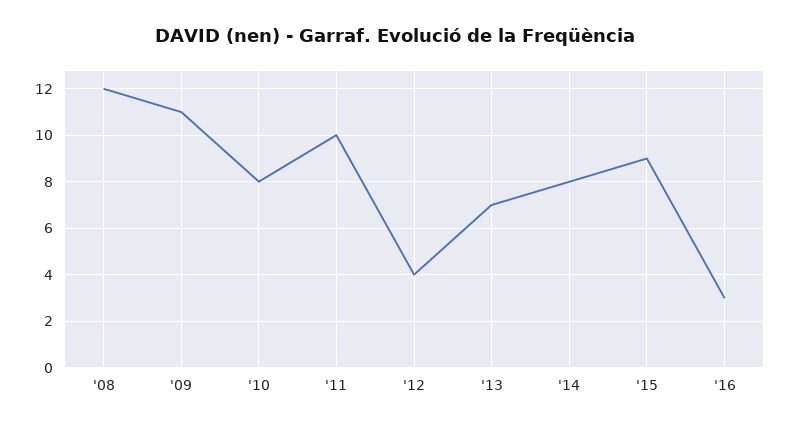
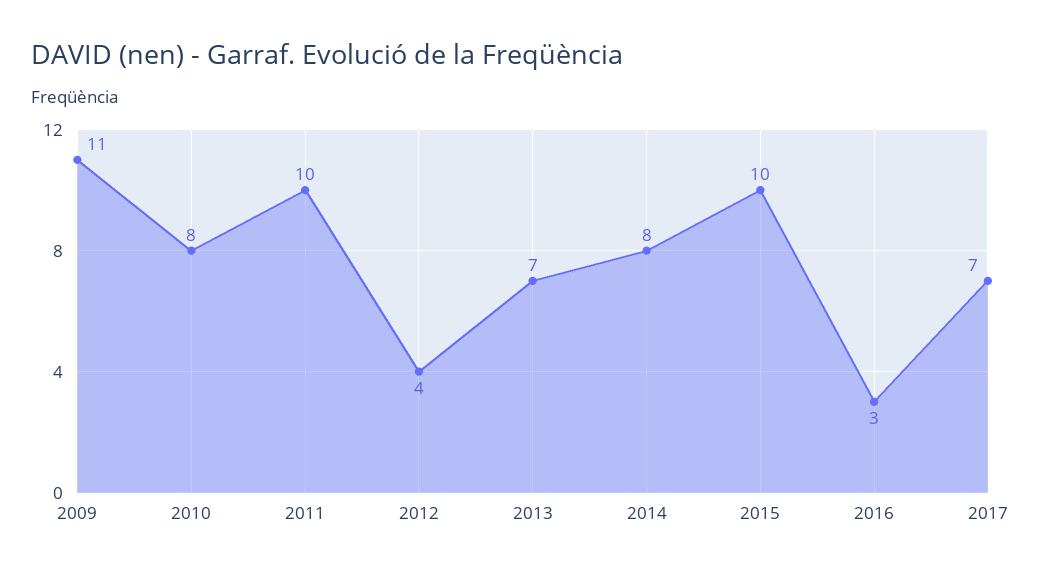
'08: 12 -> none
'15: 9 -> 10
2017: none -> 7

